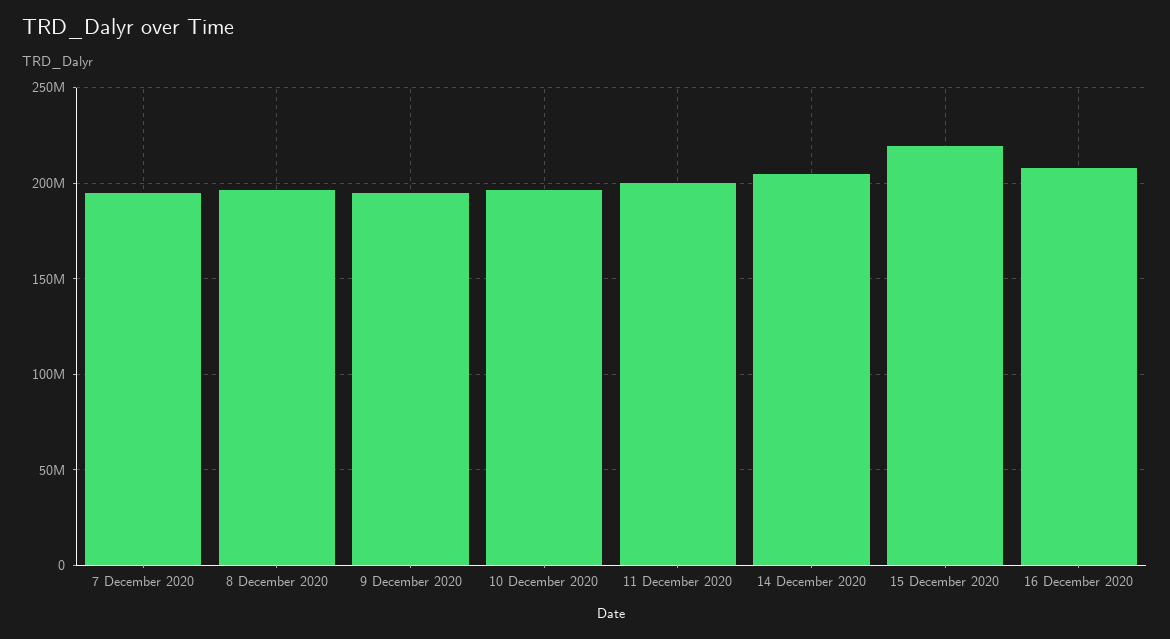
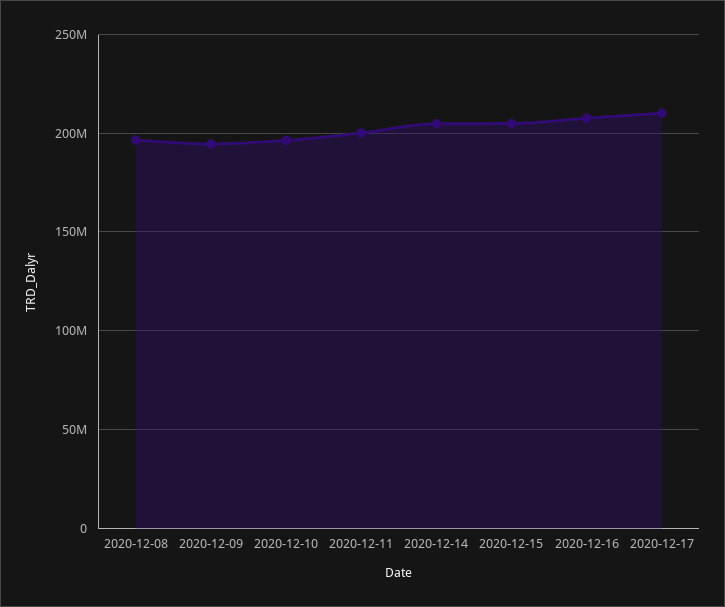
7 December 2020: 195000000 -> none
15 December 2020: 220000000 -> 205000000
2020-12-17: none -> 210000000

